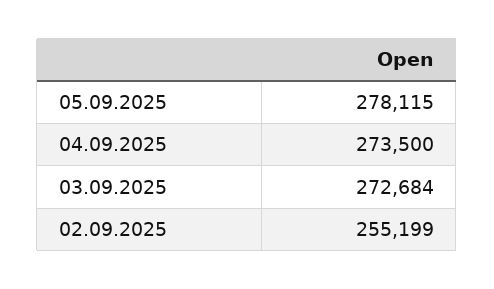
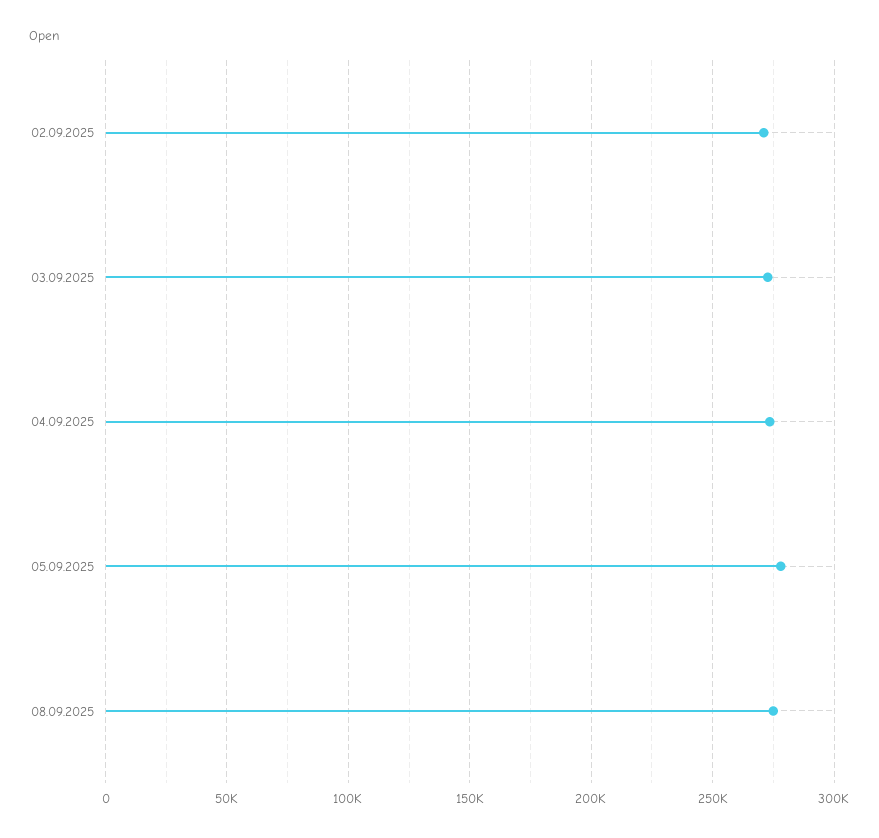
02.09.2025: 255199 -> 270000
08.09.2025: none -> 275000

